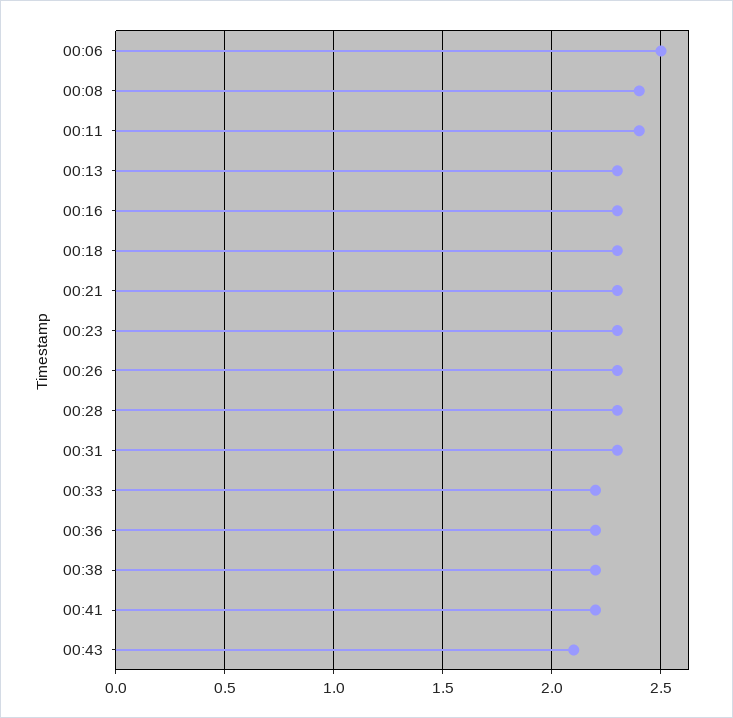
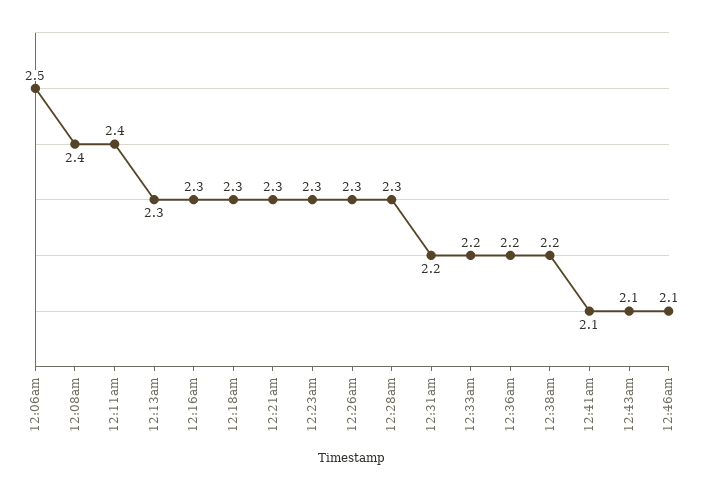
00:31: 2.3 -> 2.2
00:41: 2.2 -> 2.1
12:46am: none -> 2.1

